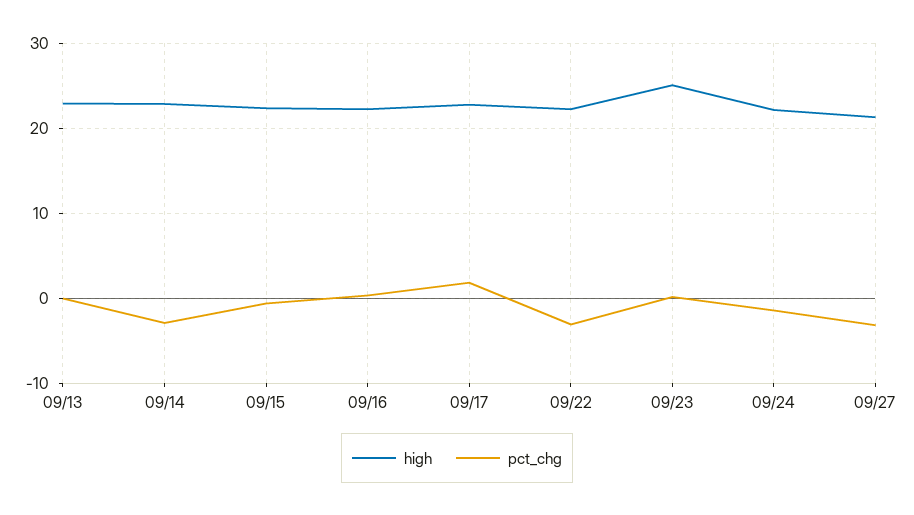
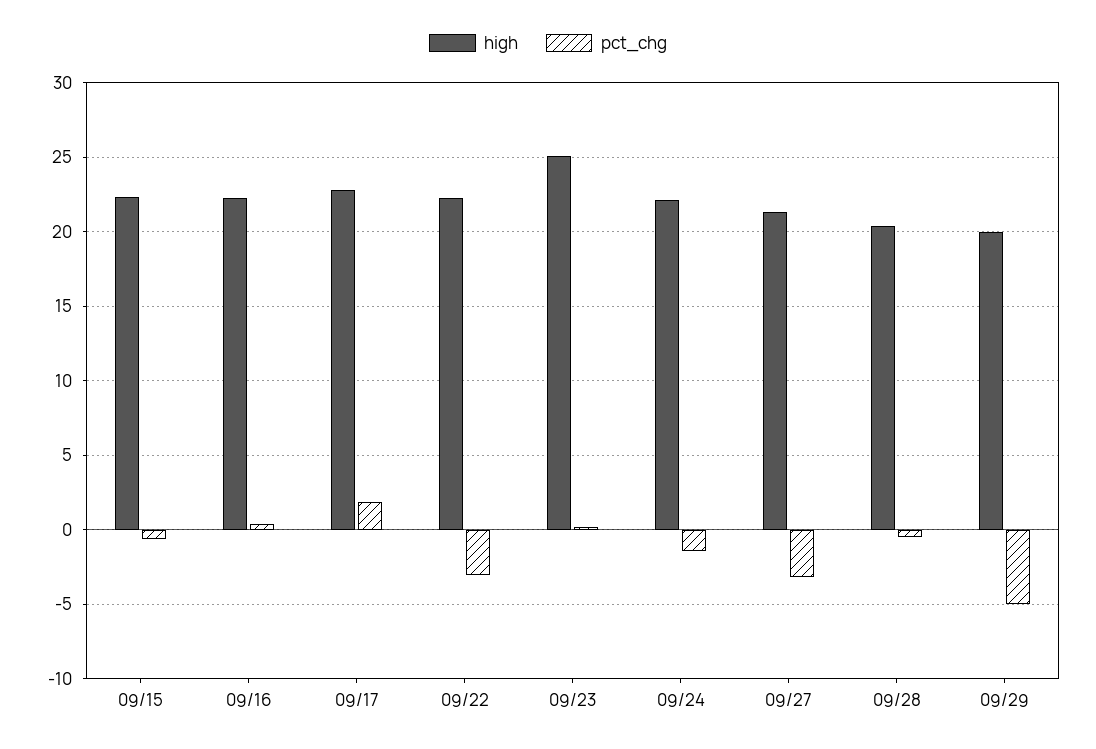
high, 09/13: 23 -> none
pct_chg, 09/13: 0 -> none
high, 09/14: 23 -> none
pct_chg, 09/14: -3 -> none
high, 09/28: none -> 20.5
pct_chg, 09/28: none -> -0.5
high, 09/29: none -> 20
pct_chg, 09/29: none -> -5

